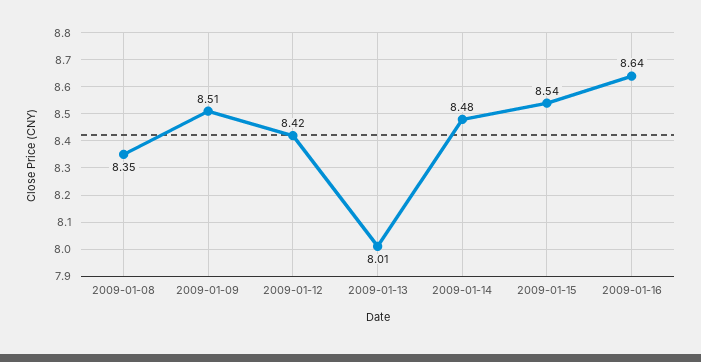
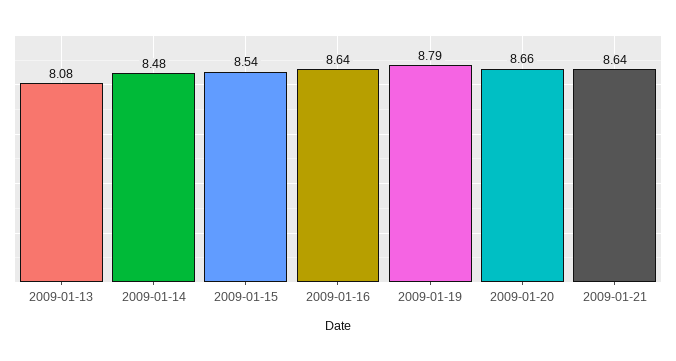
2009-01-08: 8.35 -> none
2009-01-09: 8.51 -> none
2009-01-12: 8.42 -> none
2009-01-13: 8.01 -> 8.08
2009-01-19: none -> 8.79
2009-01-20: none -> 8.66
2009-01-21: none -> 8.64

